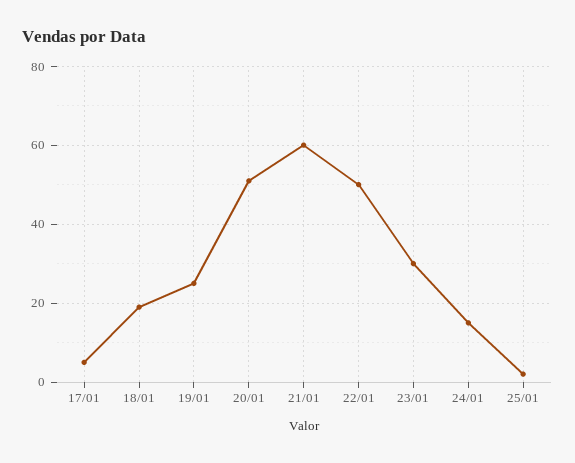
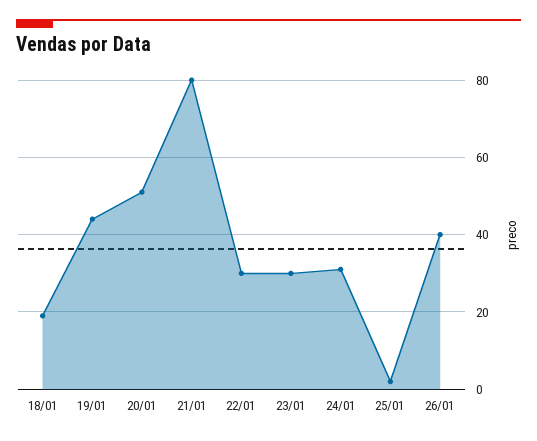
17/01: 5 -> none
19/01: 25 -> 45
21/01: 60 -> 80
22/01: 50 -> 30
24/01: 15 -> 30
26/01: none -> 40

